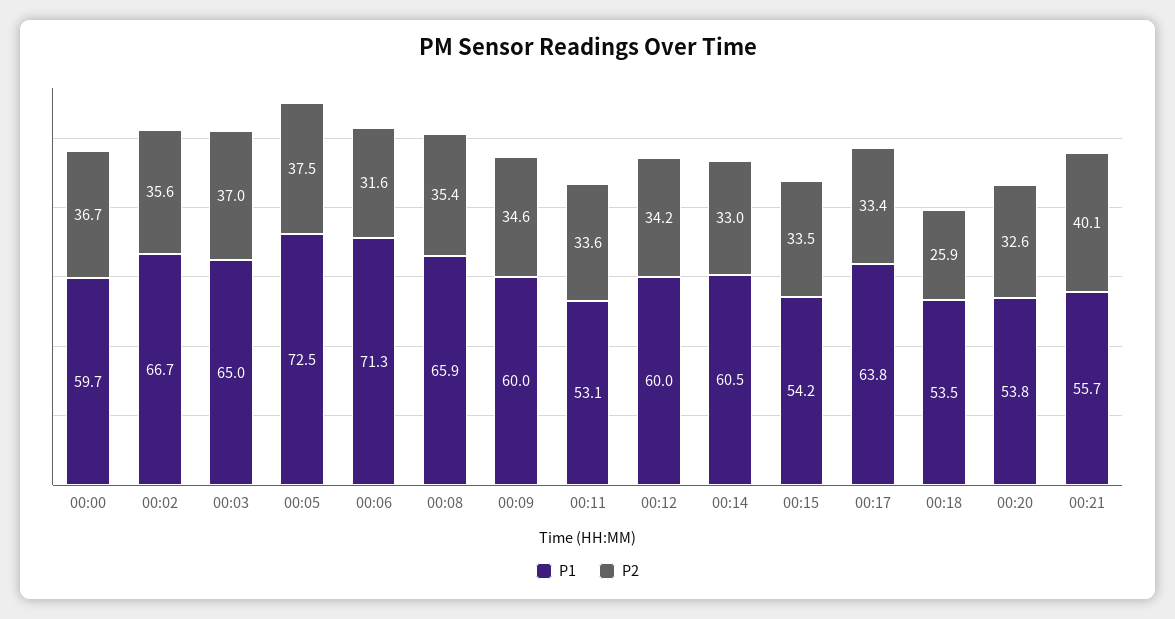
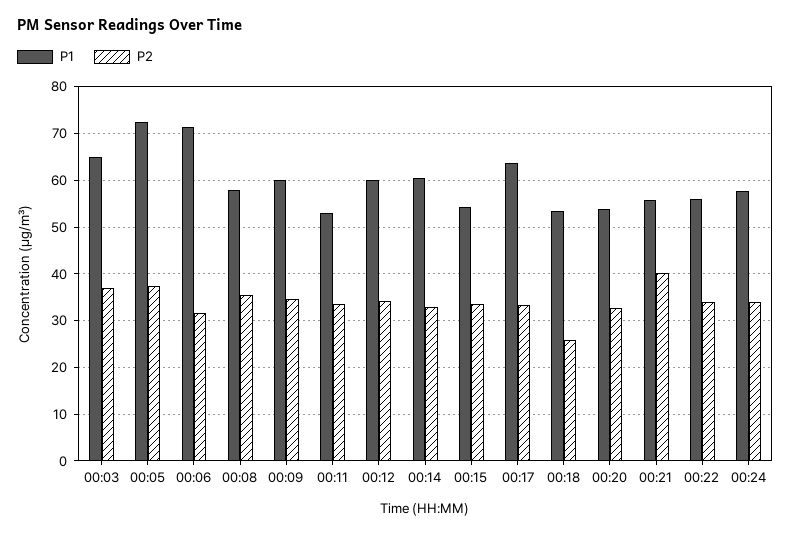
P1, 00:00: 59.7 -> none
P2, 00:00: 36.7 -> none
P1, 00:02: 66.7 -> none
P2, 00:02: 35.6 -> none
P1, 00:08: 65.9 -> 58
P1, 00:22: none -> 56
P2, 00:22: none -> 34
P1, 00:24: none -> 58
P2, 00:24: none -> 34

